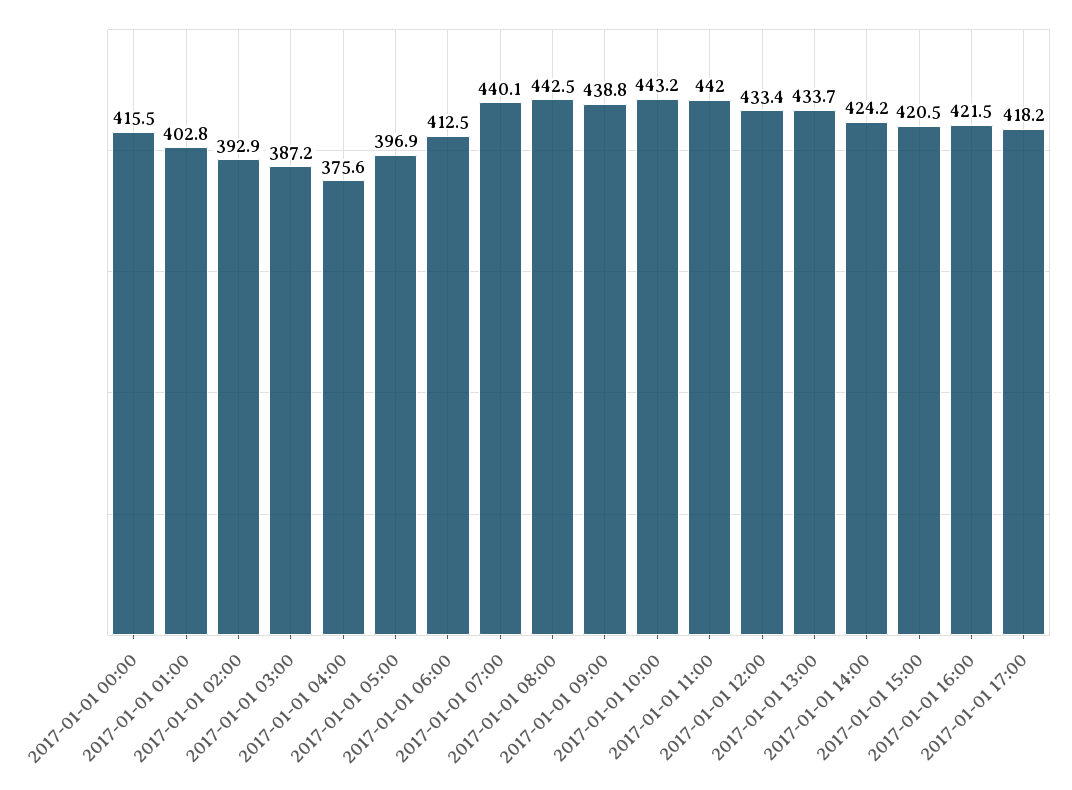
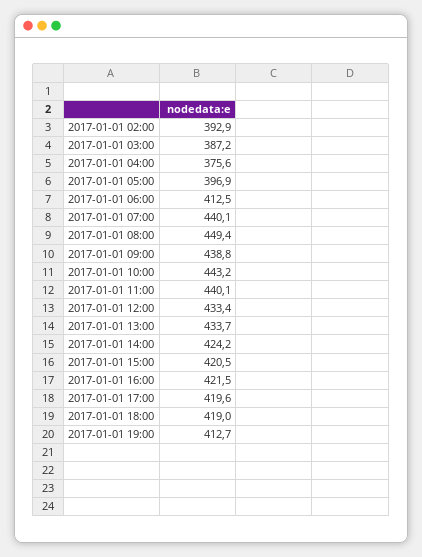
2017-01-01 00:00: 415.5 -> none
2017-01-01 01:00: 402.8 -> none
2017-01-01 08:00: 442.5 -> 449.4
2017-01-01 11:00: 442 -> 440.1
2017-01-01 17:00: 418.2 -> 419.6
2017-01-01 18:00: none -> 419
2017-01-01 19:00: none -> 412.7

